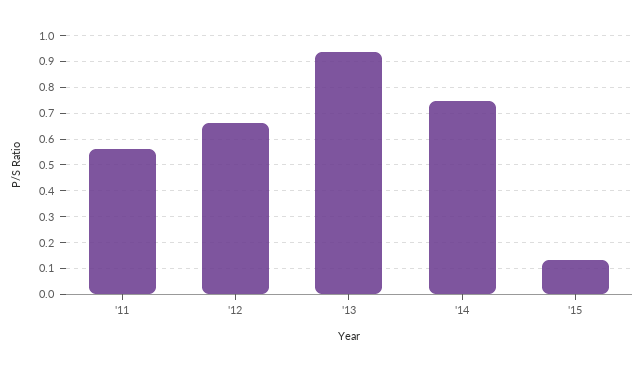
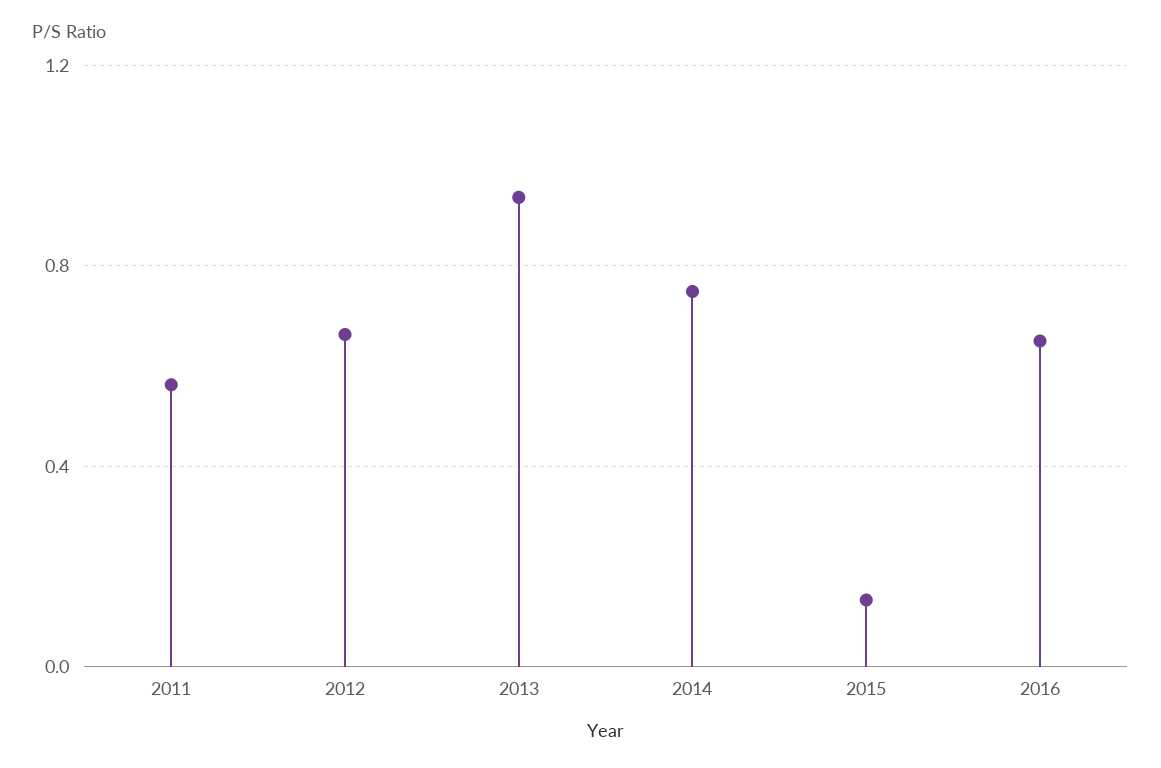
2016: none -> 0.65

